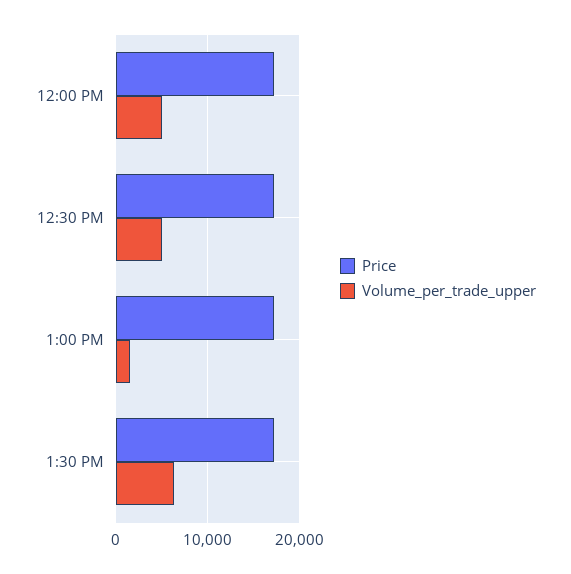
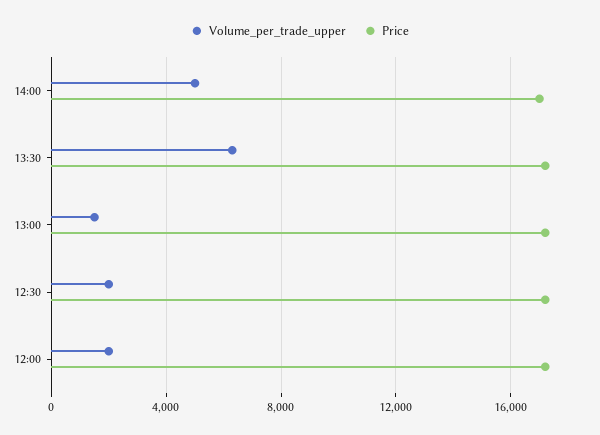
Volume_per_trade_upper, 12:00 PM: 5000 -> 2000
Volume_per_trade_upper, 12:30 PM: 5000 -> 2000
Volume_per_trade_upper, 14:00: none -> 5000
Price, 14:00: none -> 17000

